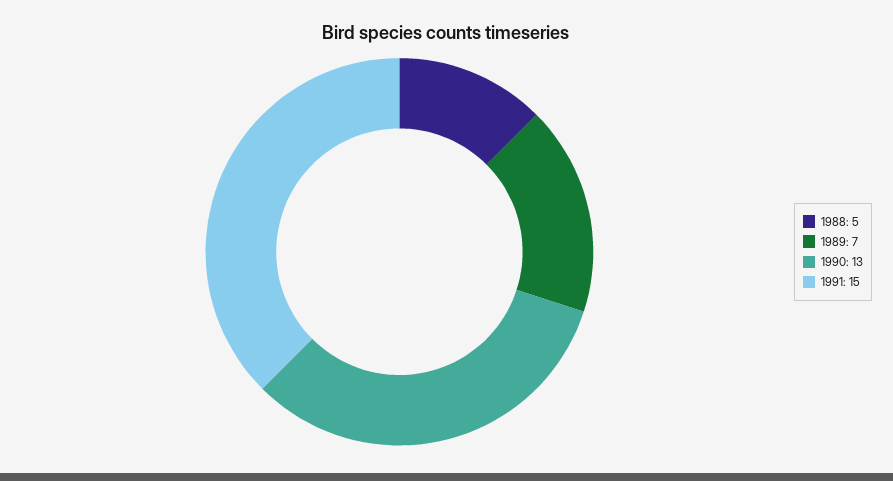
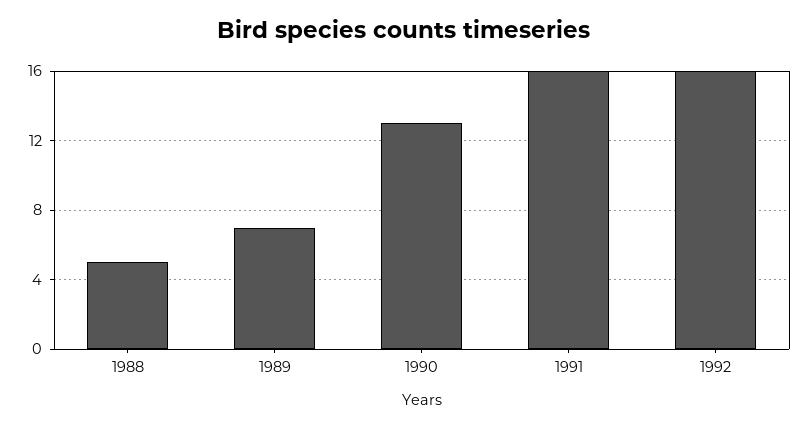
1991: 15 -> 16
1992: none -> 16

